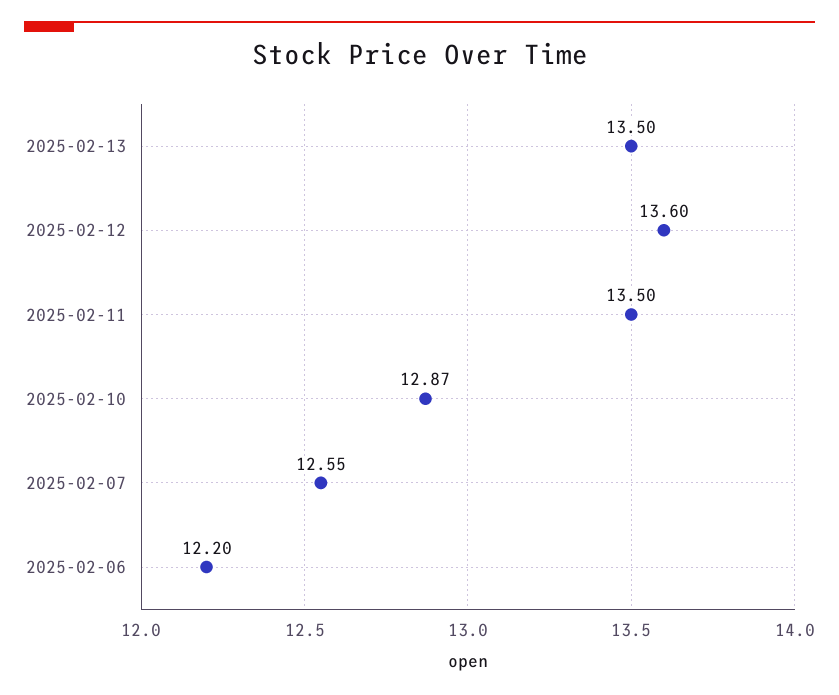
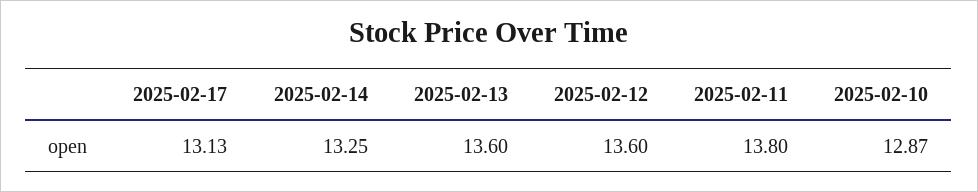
2025-02-13: 13.5 -> 13.6
2025-02-11: 13.5 -> 13.8
2025-02-07: 12.55 -> none
2025-02-06: 12.2 -> none
2025-02-17: none -> 13.13
2025-02-14: none -> 13.25

